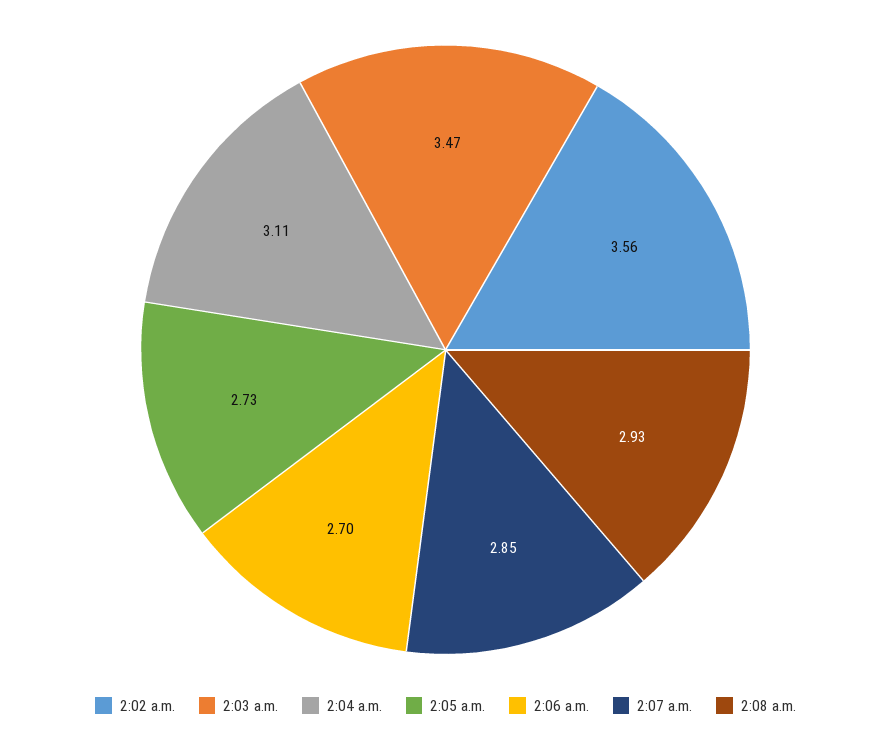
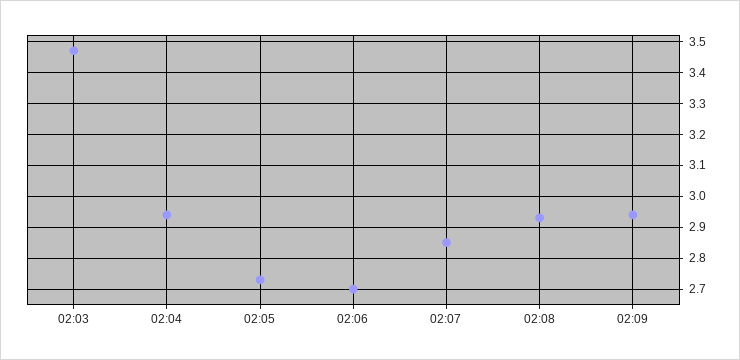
2:02 a.m.: 3.56 -> none
2:04 a.m.: 3.11 -> 2.95
02:09: none -> 2.95

